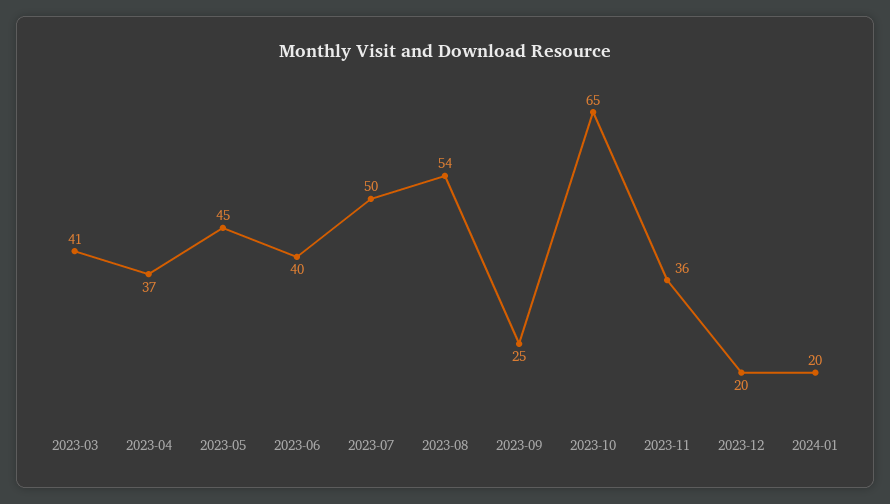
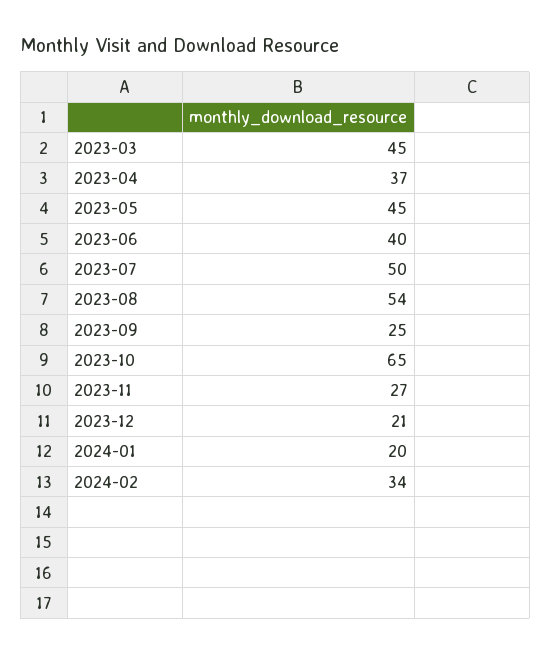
2023-03: 41 -> 45
2023-11: 36 -> 27
2023-12: 20 -> 21
2024-02: none -> 34

